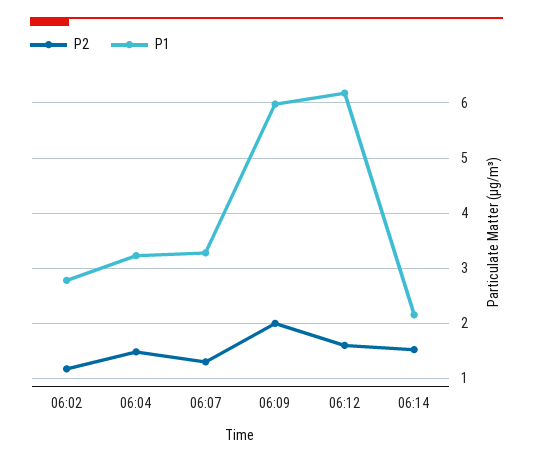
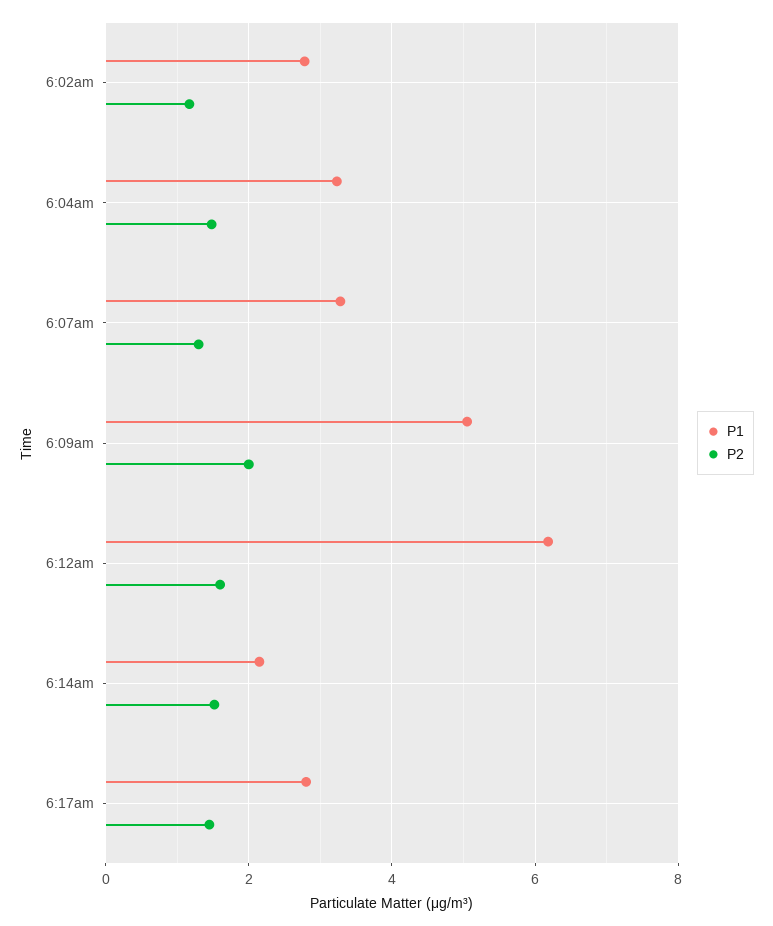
P1, 06:09: 6 -> 5
P1, 6:17am: none -> 2.8
P2, 6:17am: none -> 1.4

